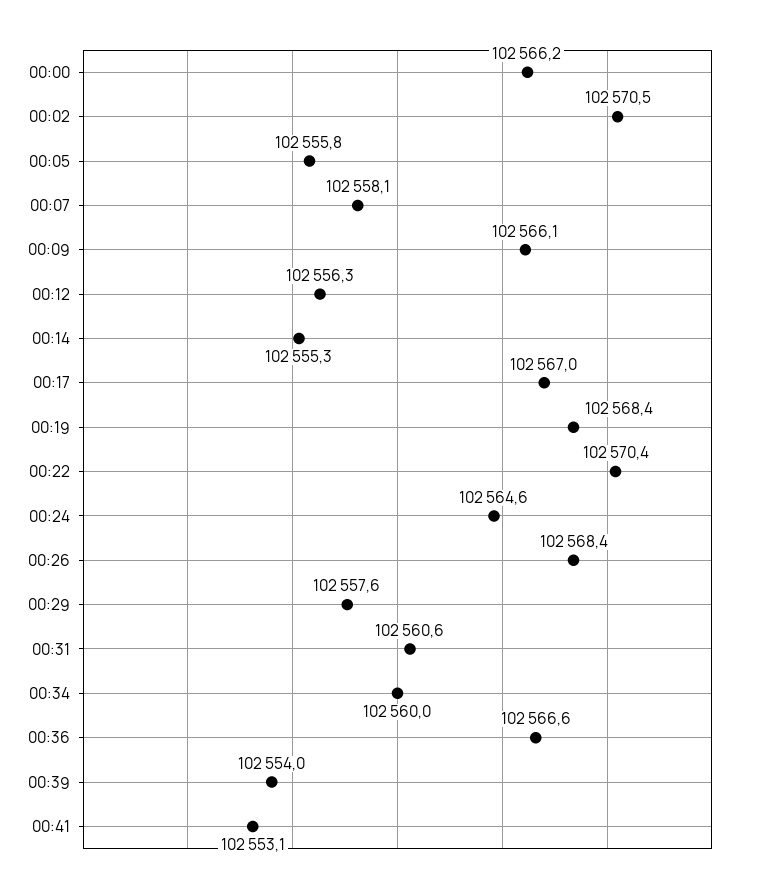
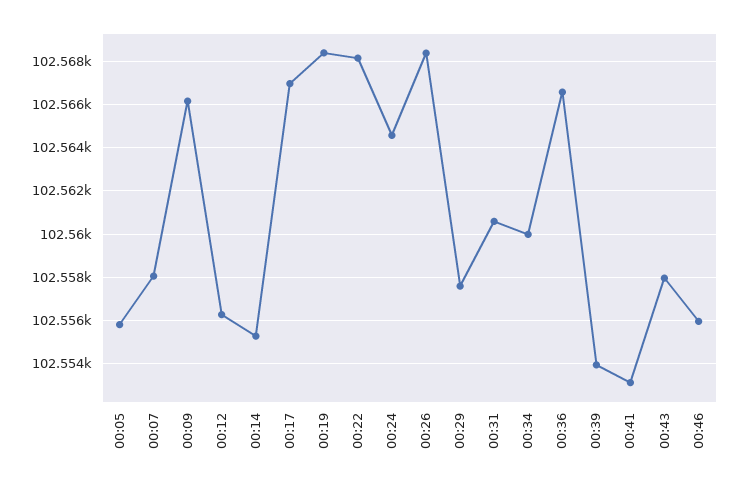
00:00: 102566.2 -> none
00:02: 102570.5 -> none
00:22: 102570.4 -> 102568
00:43: none -> 102558
00:46: none -> 102556

